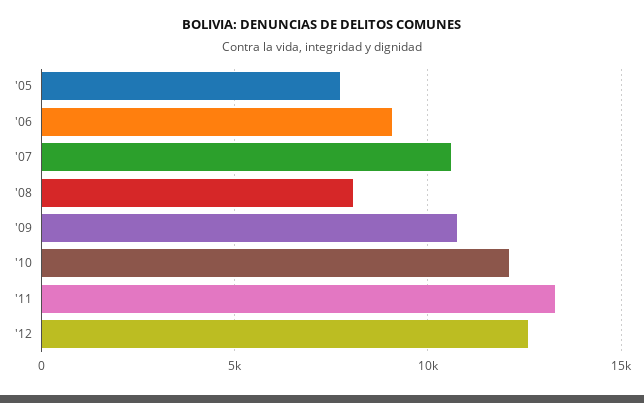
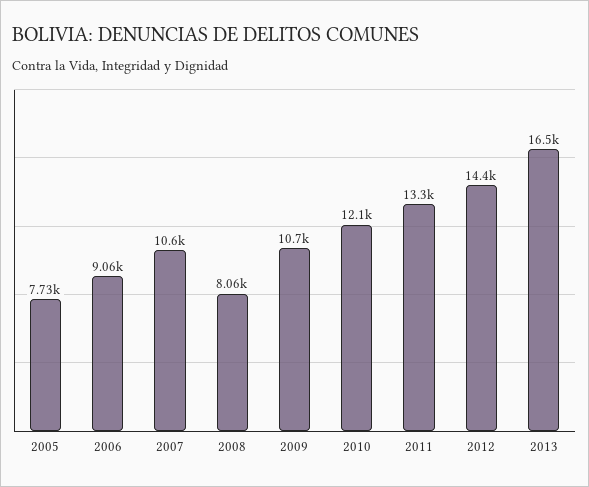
'12: 12500 -> 14400
2013: none -> 16500

